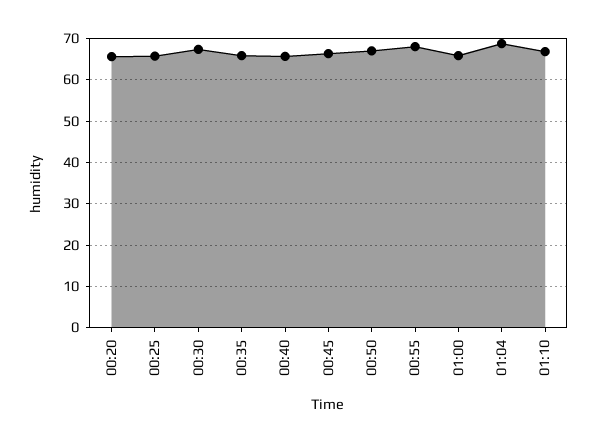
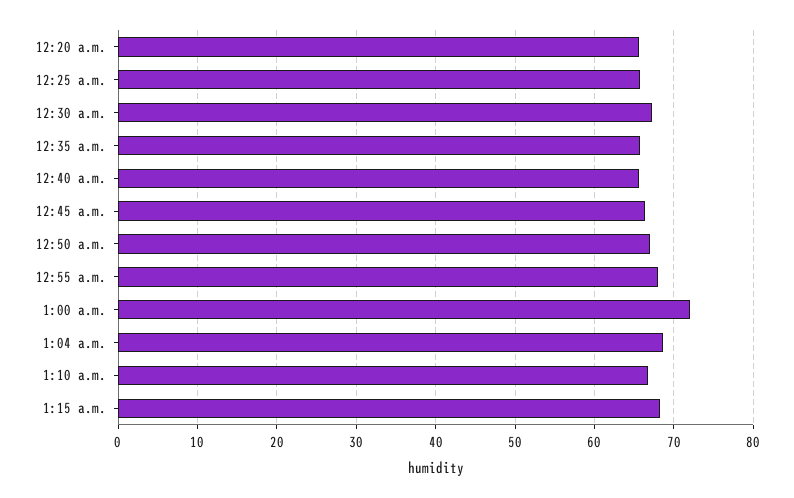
01:00: 66 -> 72
1:15 a.m.: none -> 68

